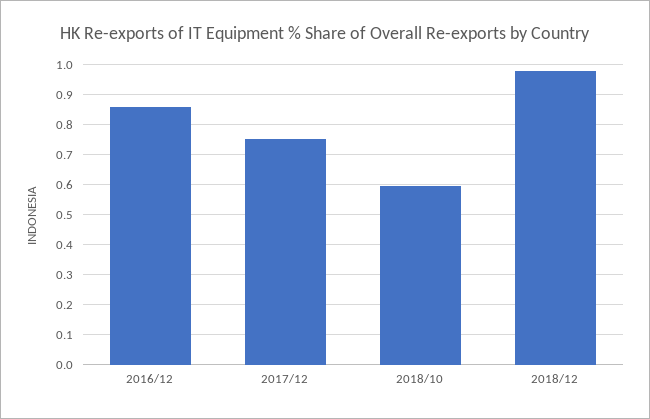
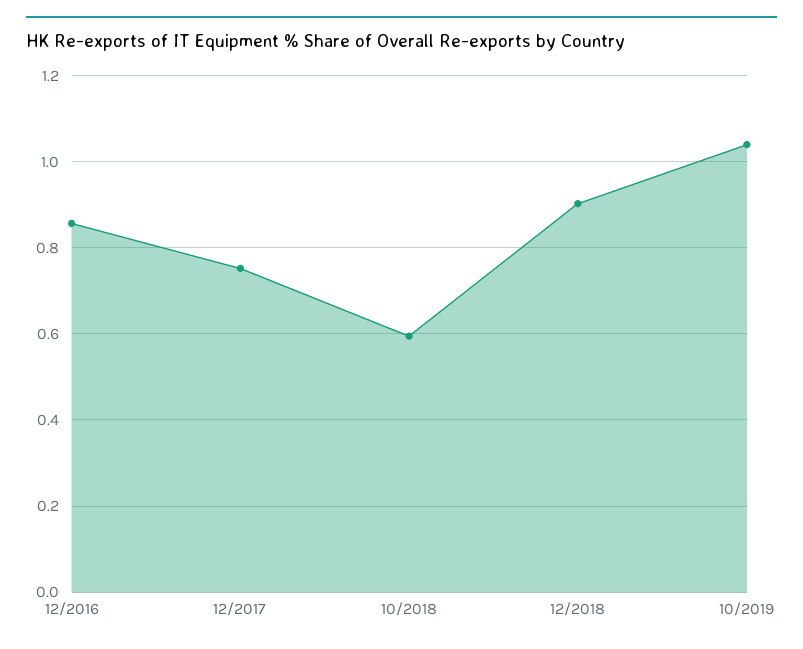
2018/12: 0.98 -> 0.9
10/2019: none -> 1.04

